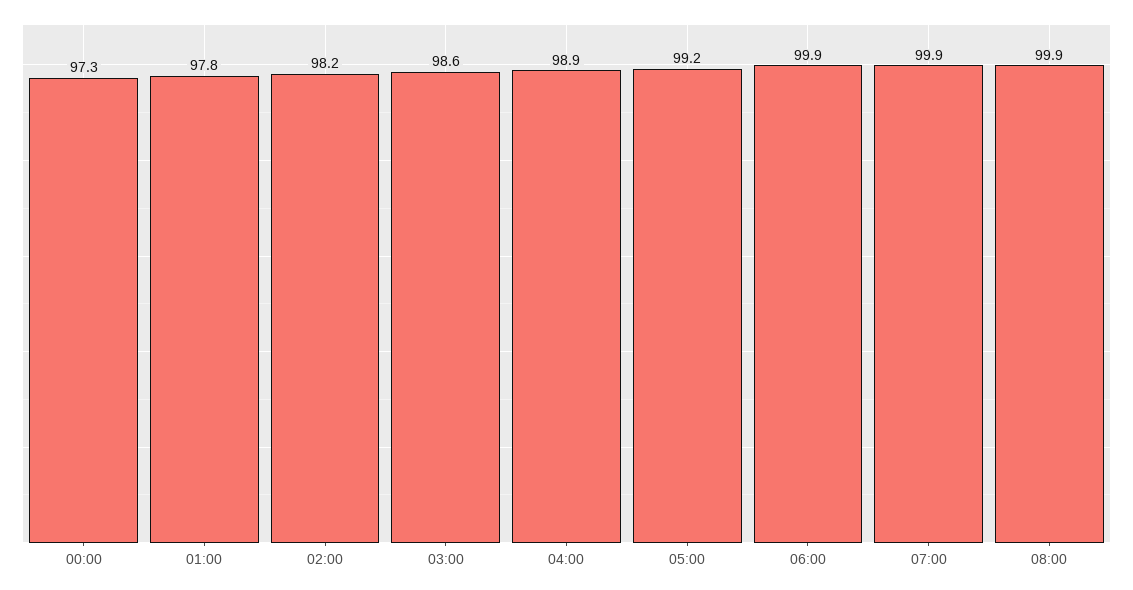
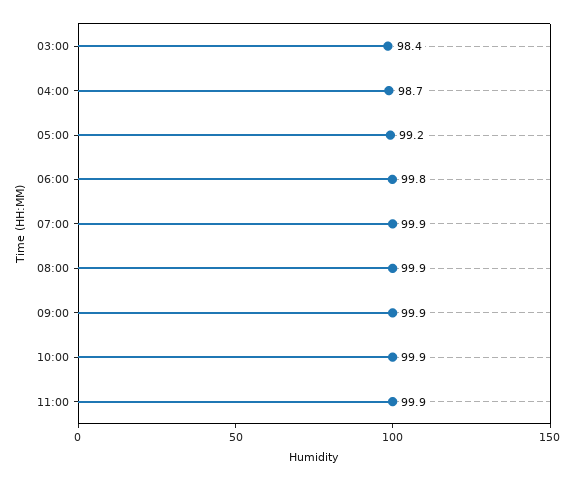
00:00: 97.3 -> none
01:00: 97.8 -> none
02:00: 98.2 -> none
03:00: 98.6 -> 98.4
04:00: 98.9 -> 98.7
06:00: 99.9 -> 99.8
09:00: none -> 99.9
10:00: none -> 99.9
11:00: none -> 99.9

